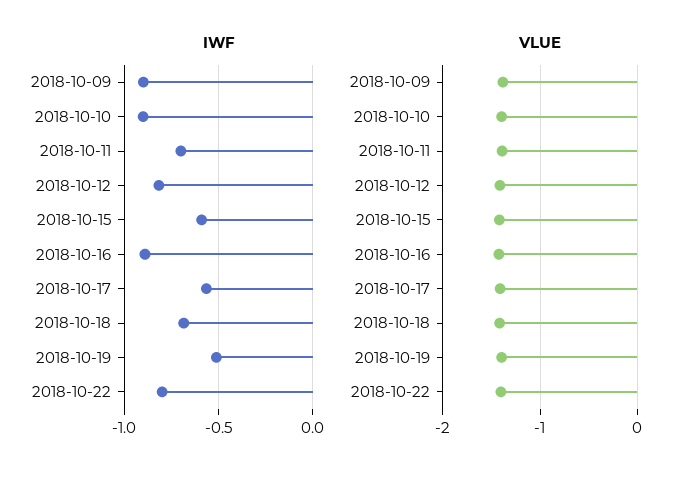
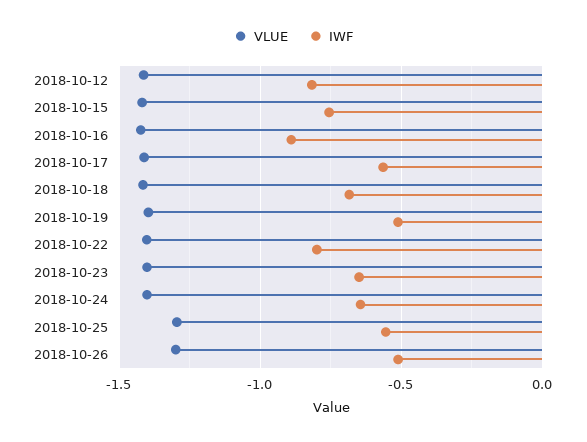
IWF, 2018-10-09: -0.9 -> none
IWF, 2018-10-10: -0.9 -> none
IWF, 2018-10-11: -0.7 -> none
IWF, 2018-10-15: -0.6 -> -0.75
VLUE, 2018-10-09: -1.4 -> none
VLUE, 2018-10-10: -1.4 -> none
VLUE, 2018-10-11: -1.4 -> none
VLUE, 2018-10-23: none -> -1.4
IWF, 2018-10-23: none -> -0.65
VLUE, 2018-10-24: none -> -1.4
IWF, 2018-10-24: none -> -0.65
VLUE, 2018-10-25: none -> -1.3
IWF, 2018-10-25: none -> -0.55
VLUE, 2018-10-26: none -> -1.3
IWF, 2018-10-26: none -> -0.5

